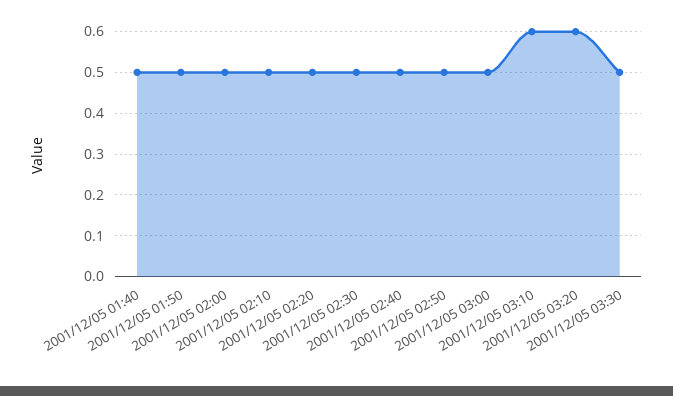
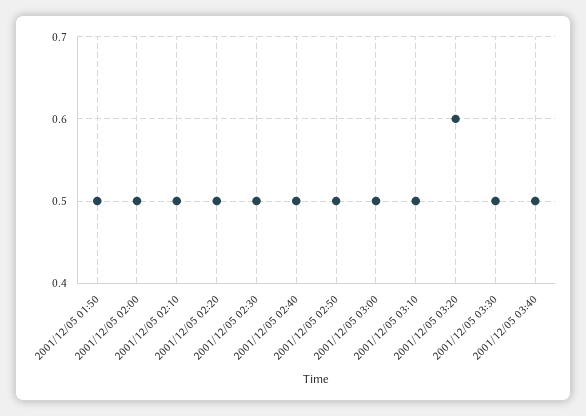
2001/12/05 01:40: 0.5 -> none
2001/12/05 03:10: 0.6 -> 0.5
2001/12/05 03:40: none -> 0.5

